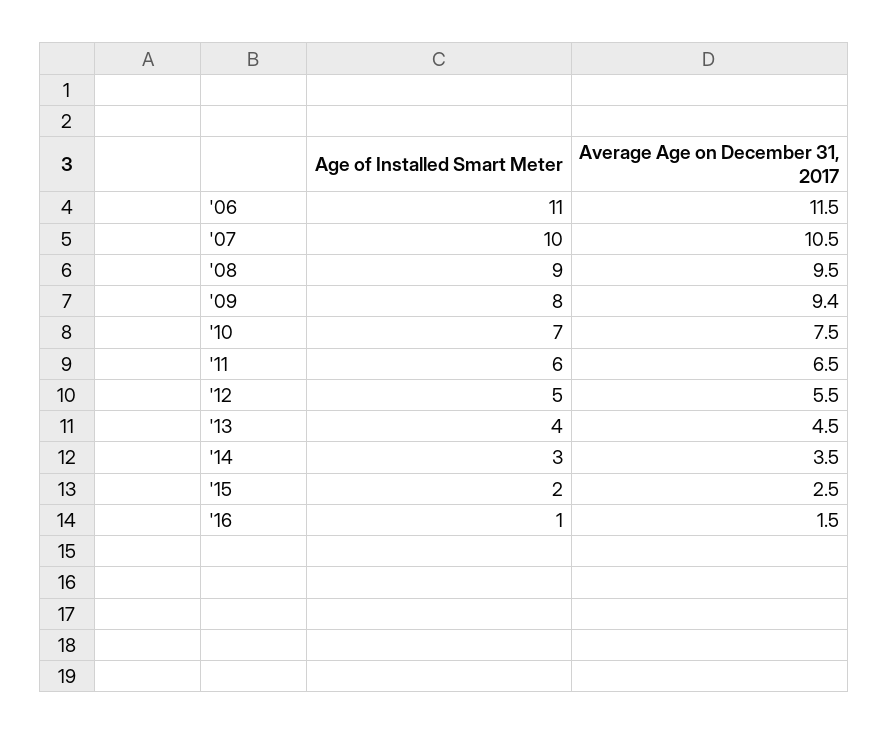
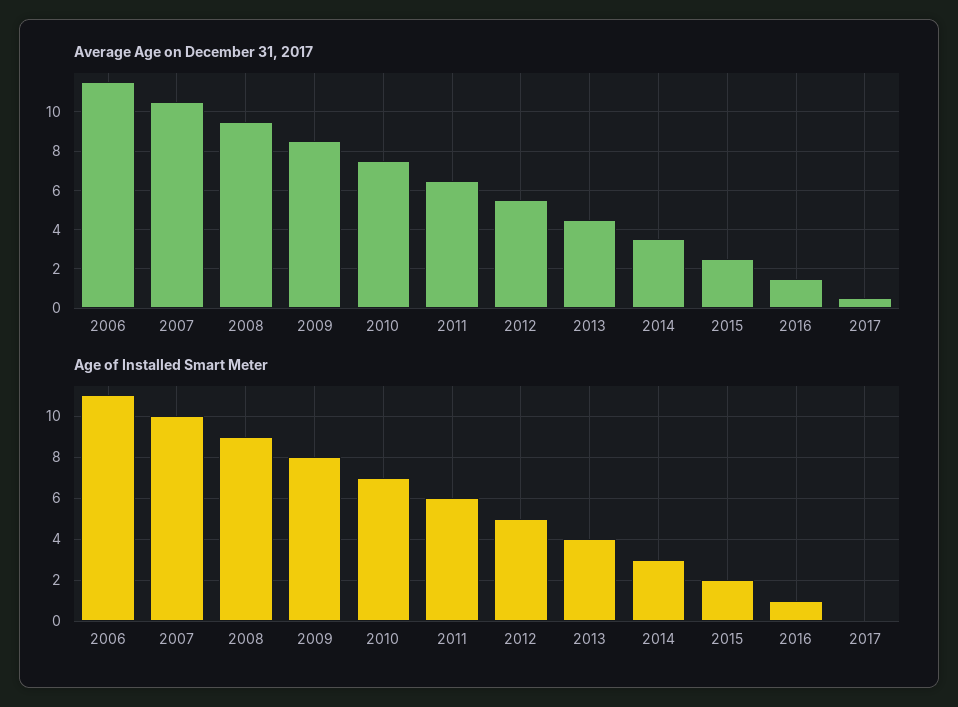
Average Age on December 31, 2017, '09: 9.4 -> 8.5
Average Age on December 31, 2017, 2017: none -> 0.5
Age of Installed Smart Meter, 2017: none -> 0

